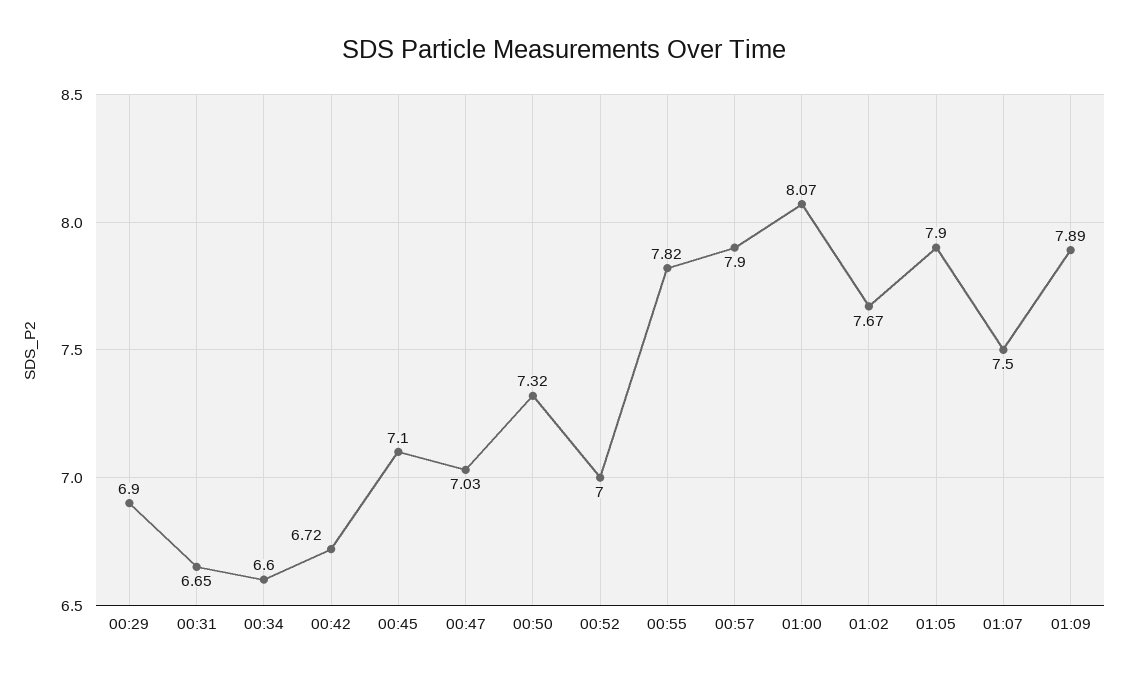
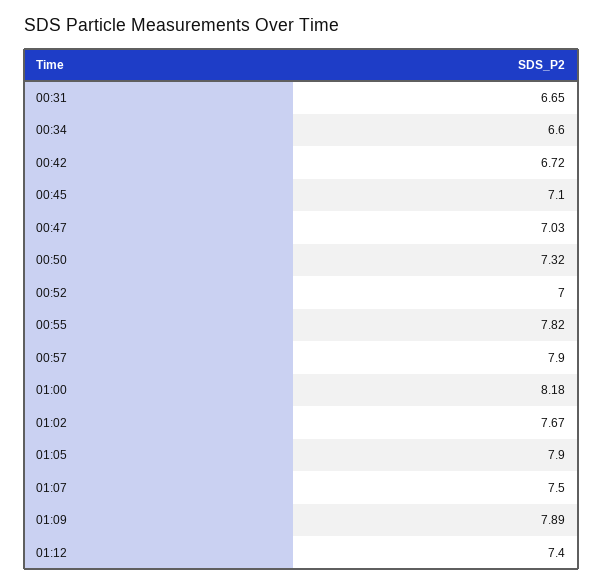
00:29: 6.9 -> none
01:00: 8.07 -> 8.18
01:12: none -> 7.4

